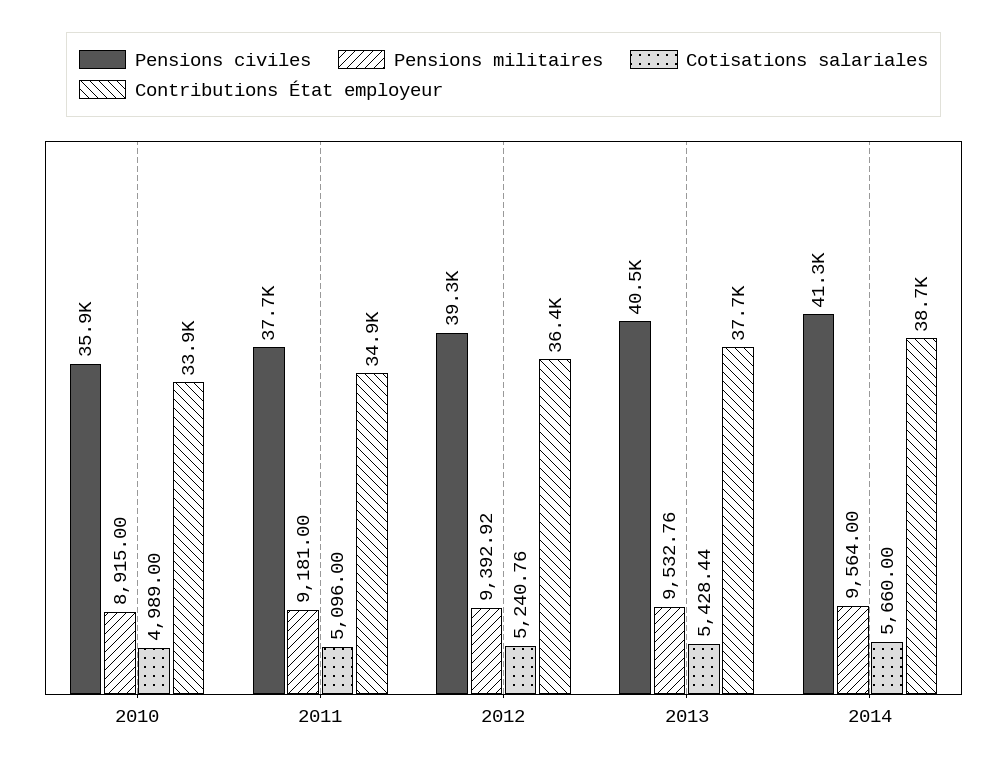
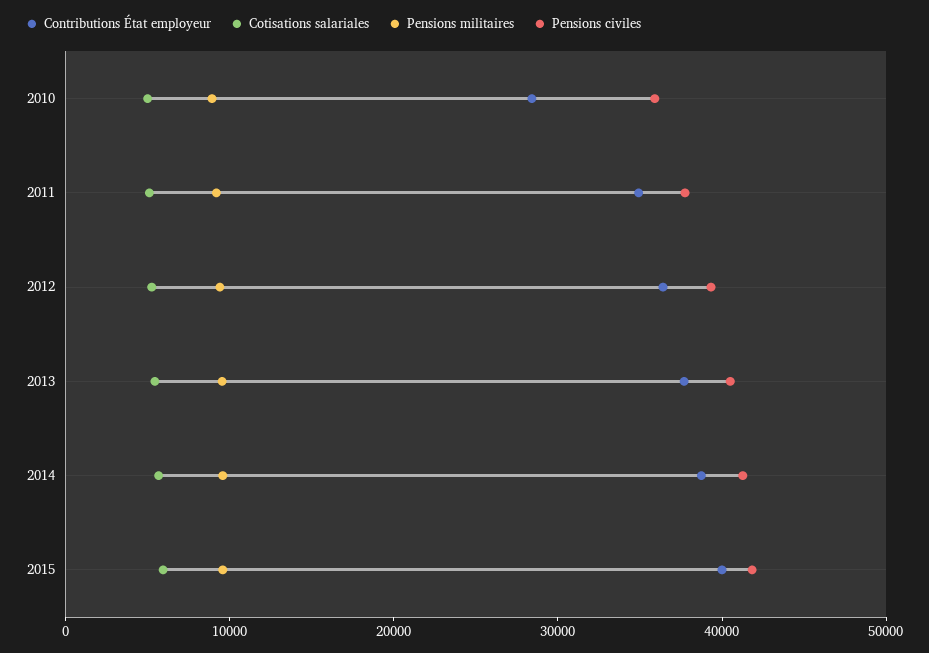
Contributions État employeur, 2010: 33900 -> 28000
Contributions État employeur, 2015: none -> 40000
Cotisations salariales, 2015: none -> 6000
Pensions militaires, 2015: none -> 10000
Pensions civiles, 2015: none -> 42000

